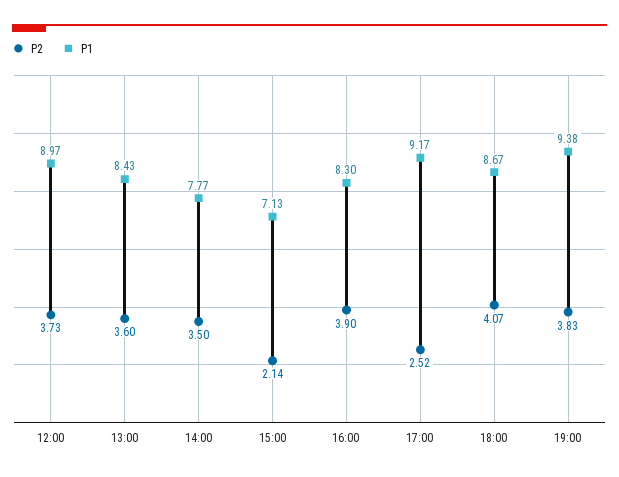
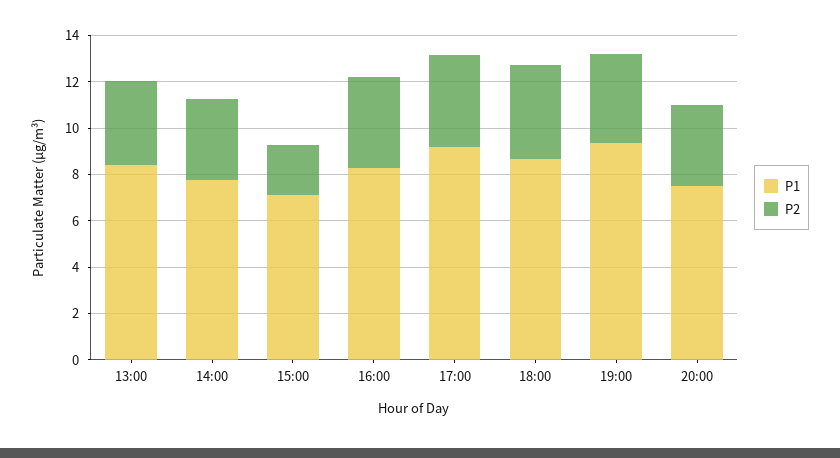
P2, 12:00: 3.73 -> none
P1, 12:00: 8.97 -> none
P2, 17:00: 2.52 -> 4
P1, 20:00: none -> 7.5
P2, 20:00: none -> 3.5

